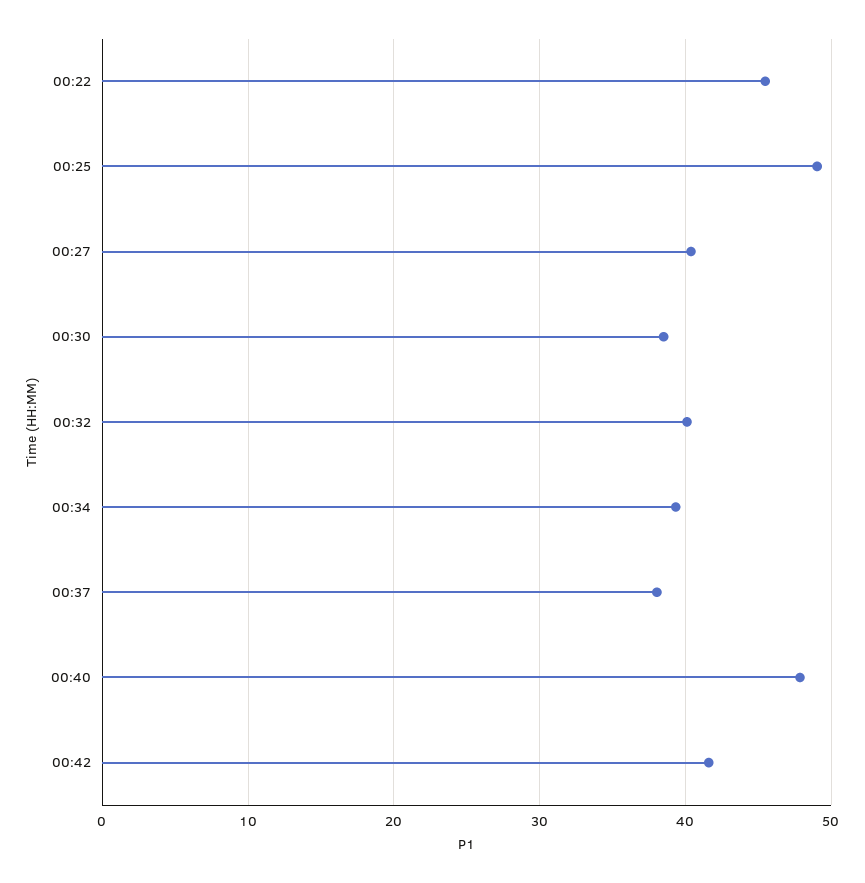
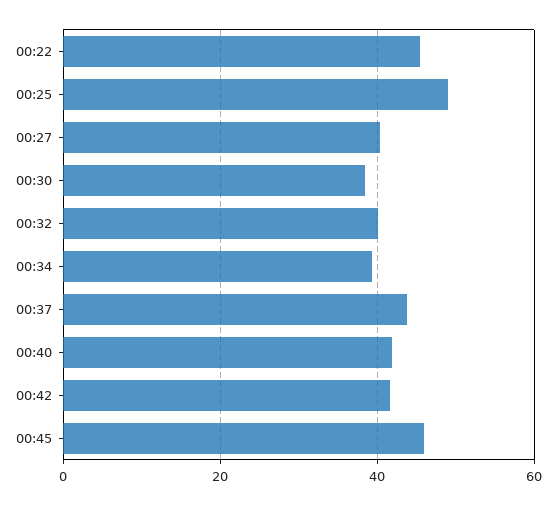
00:37: 38 -> 44
00:40: 48 -> 42
00:45: none -> 46

